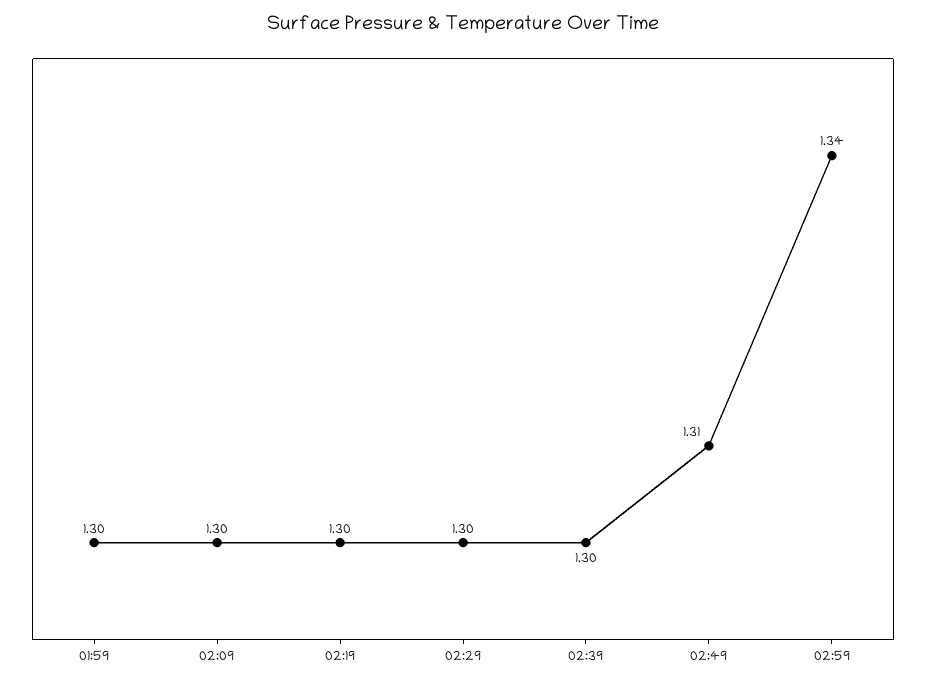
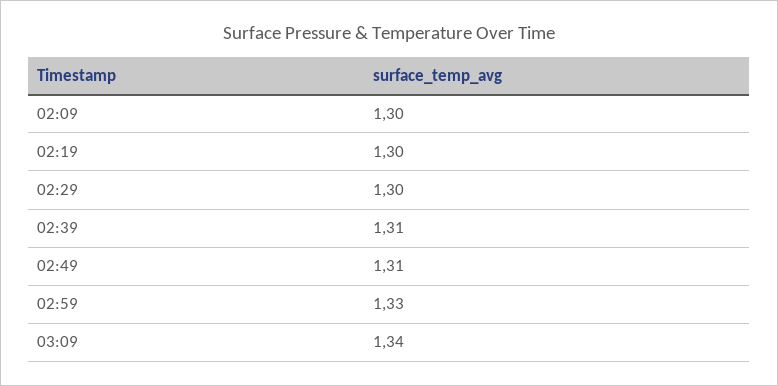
01:59: 1.3 -> none
02:39: 1.3 -> 1.31
02:59: 1.34 -> 1.33
03:09: none -> 1.34

